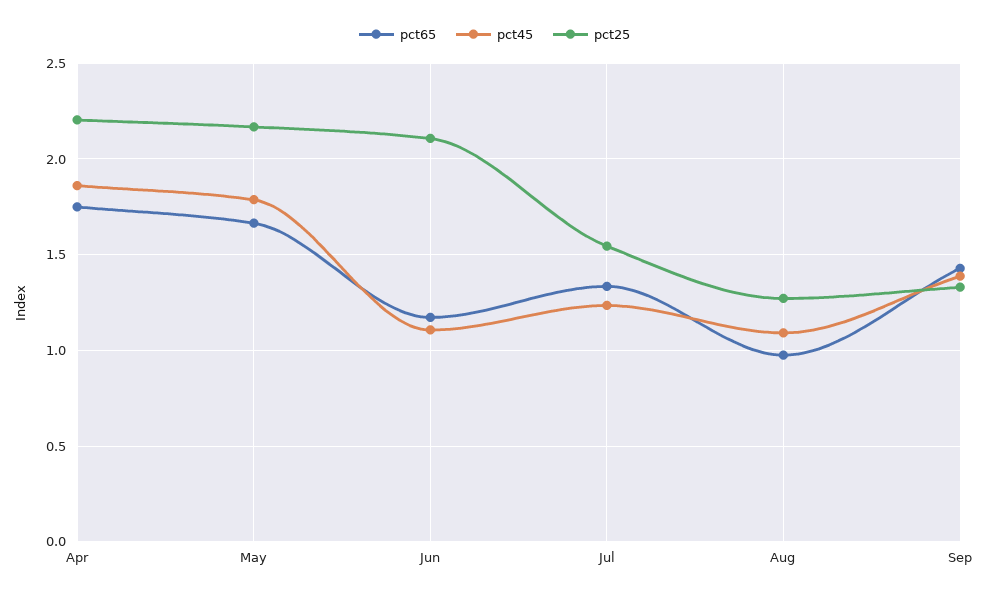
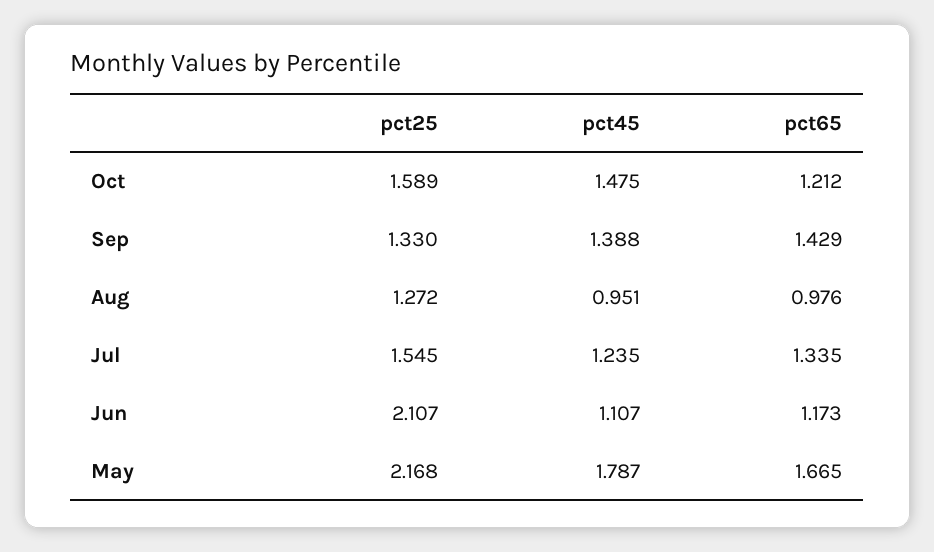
pct65, Apr: 1.75 -> none
pct45, Apr: 1.85 -> none
pct25, Apr: 2.2 -> none
pct45, Aug: 1.1 -> 0.951
pct25, Oct: none -> 1.589
pct45, Oct: none -> 1.475
pct65, Oct: none -> 1.212

